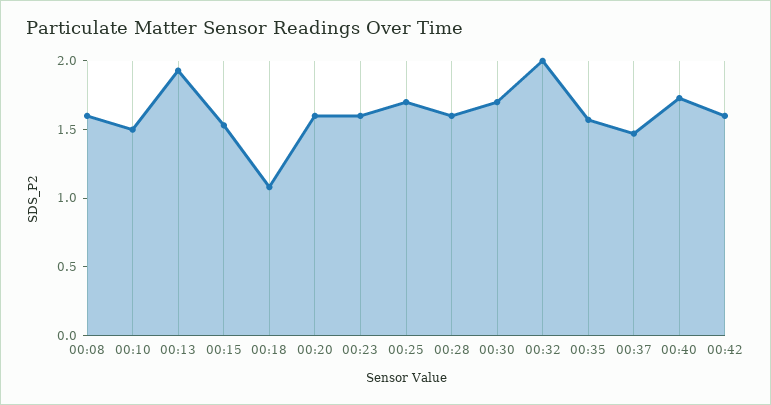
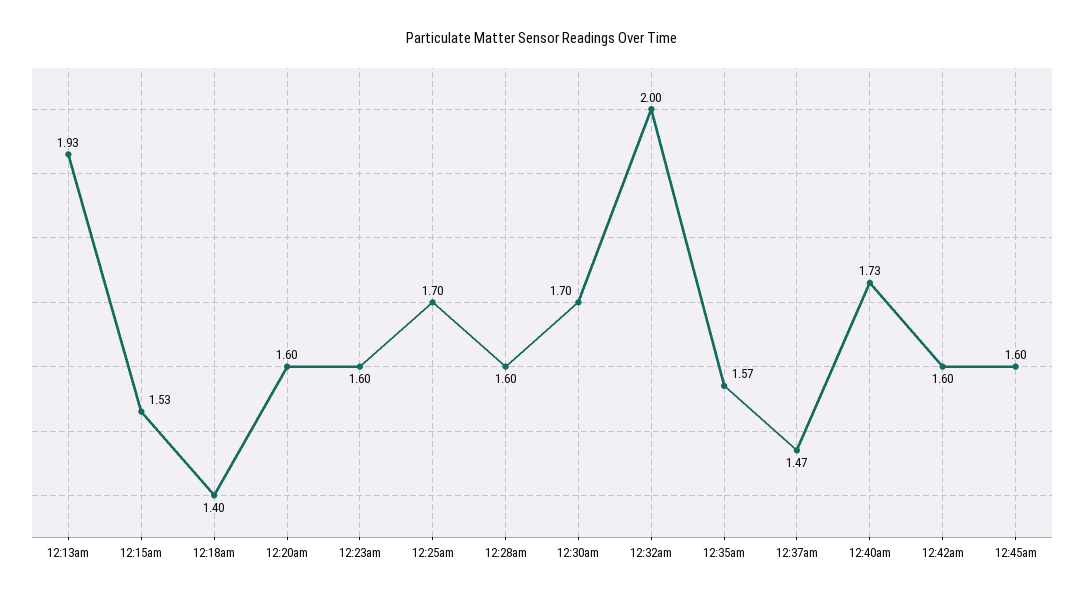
00:08: 1.6 -> none
00:10: 1.5 -> none
00:18: 1.1 -> 1.4
12:45am: none -> 1.6

